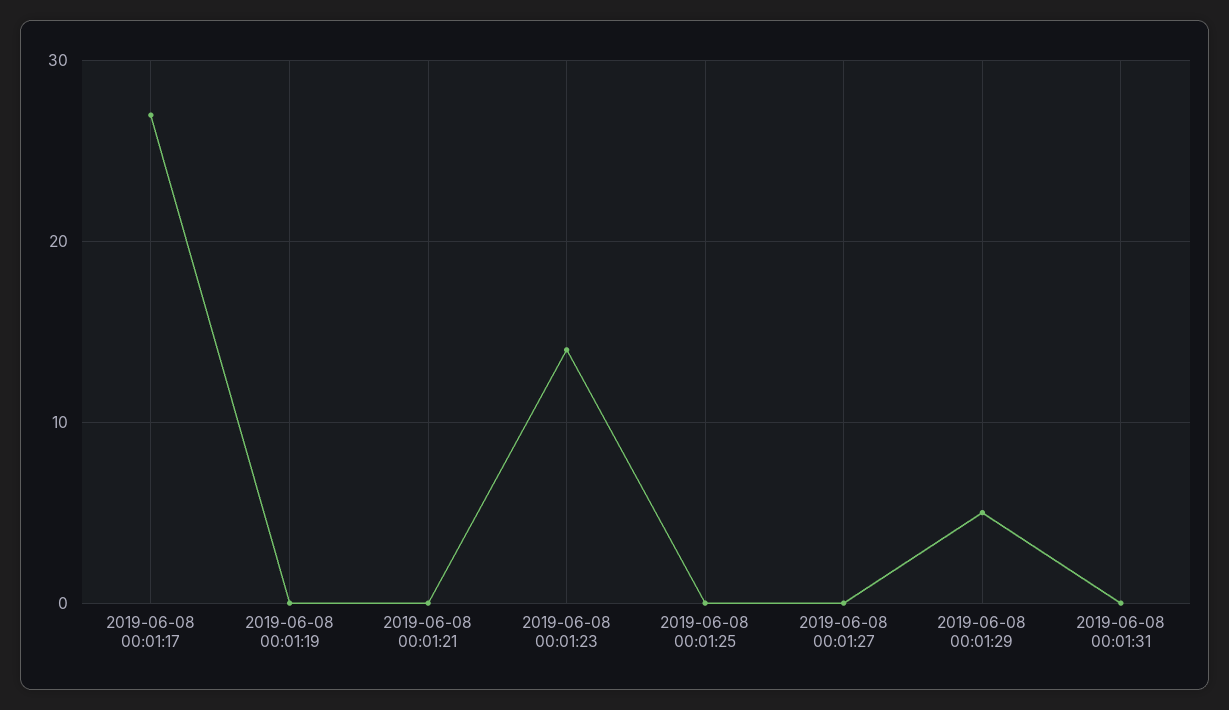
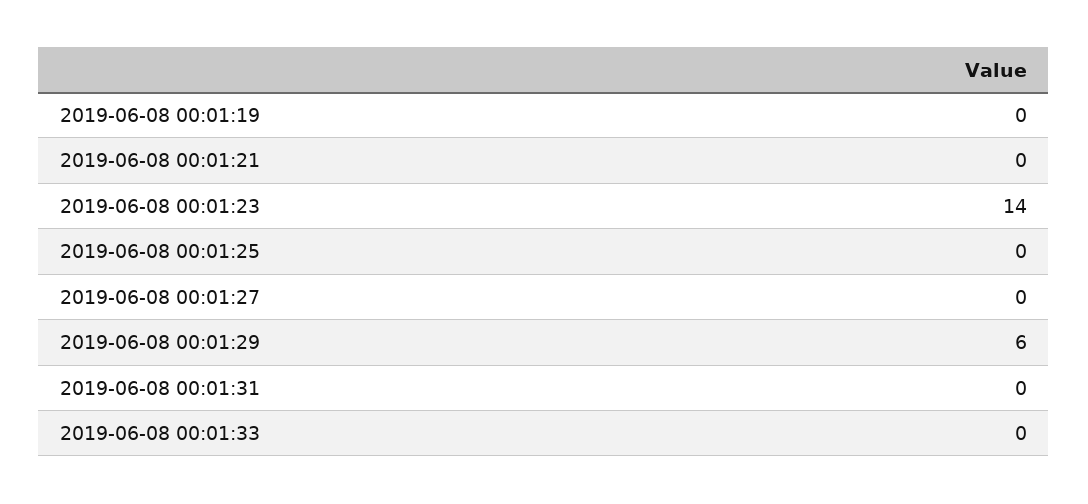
2019-06-08 00:01:17: 27 -> none
2019-06-08 00:01:29: 5 -> 6
2019-06-08 00:01:33: none -> 0

